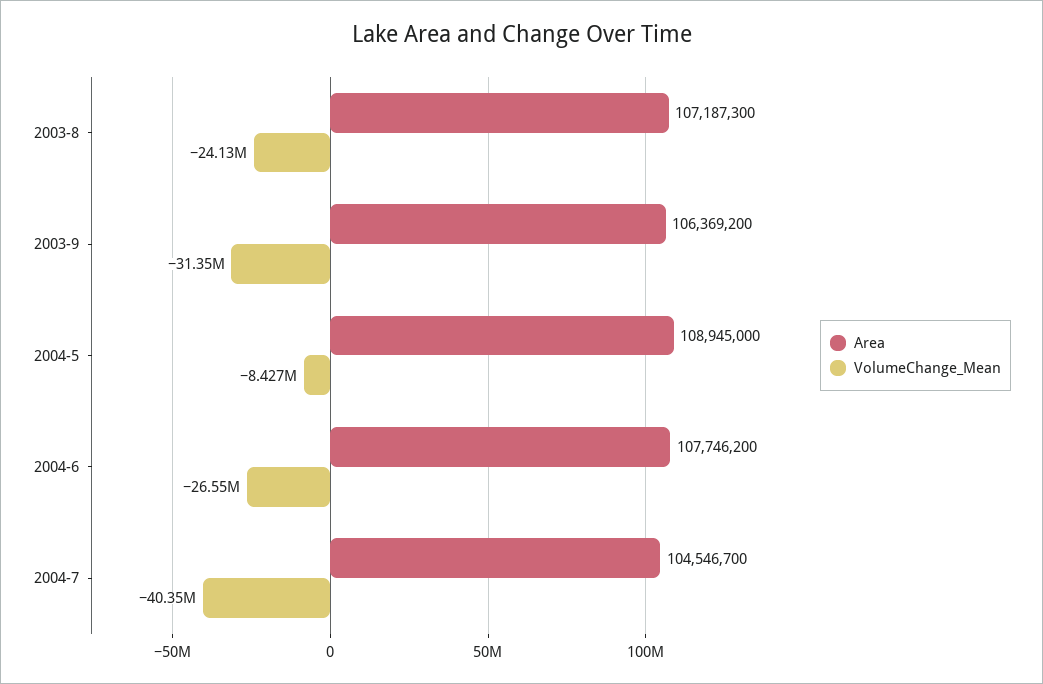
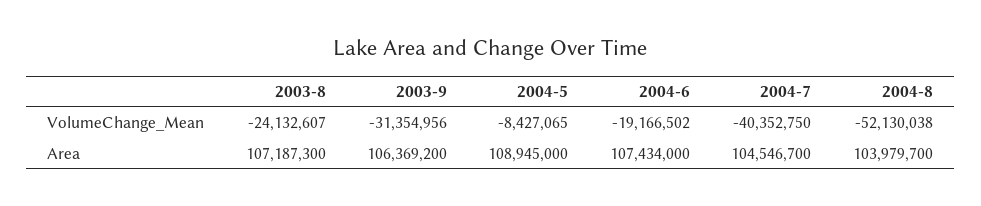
Area, 2004-6: 107746200 -> 107434000
VolumeChange_Mean, 2004-6: -26550000 -> -19166502
VolumeChange_Mean, 2004-8: none -> -52130038
Area, 2004-8: none -> 103979700

